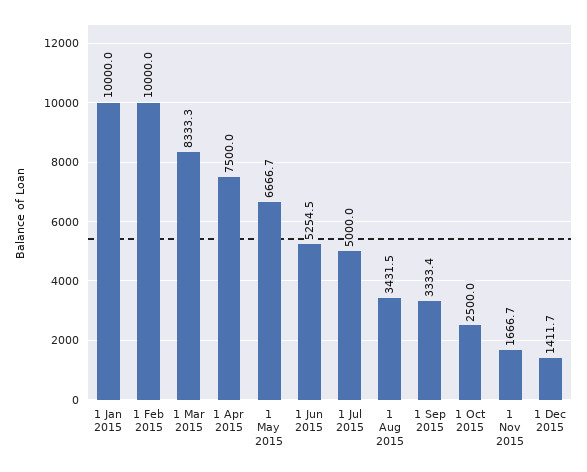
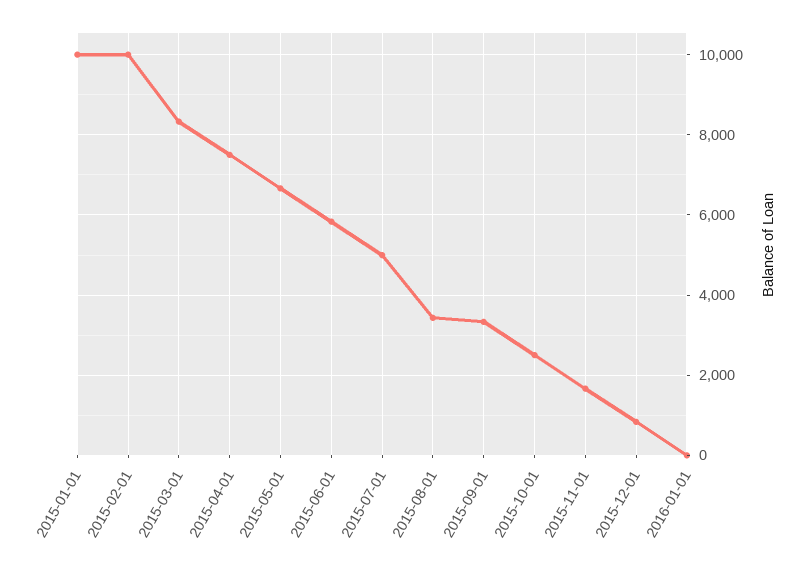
1 Jun 2015: 5254.5 -> 5800
1 Dec 2015: 1411.7 -> 800
2016-01-01: none -> 0

